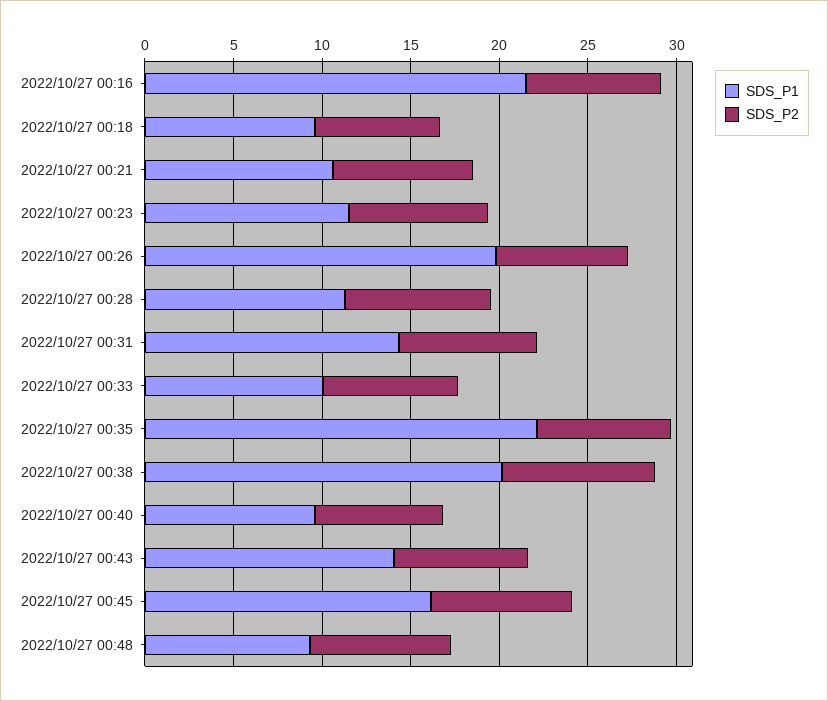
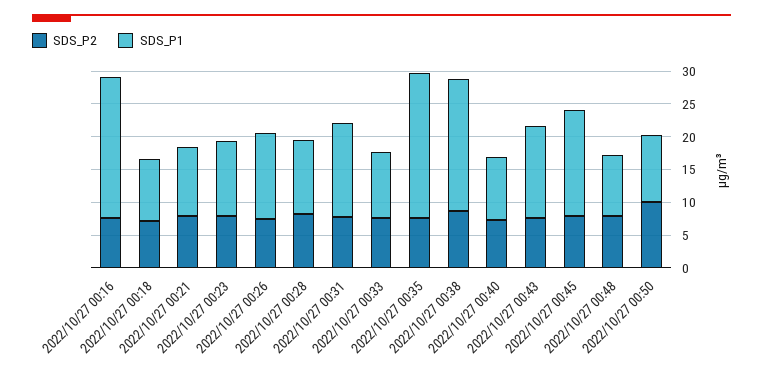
SDS_P1, 2022/10/27 00:26: 20 -> 12.5
SDS_P2, 2022/10/27 00:50: none -> 10
SDS_P1, 2022/10/27 00:50: none -> 10

